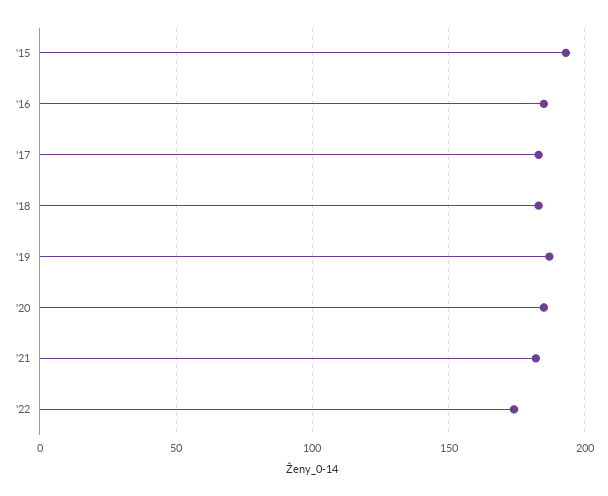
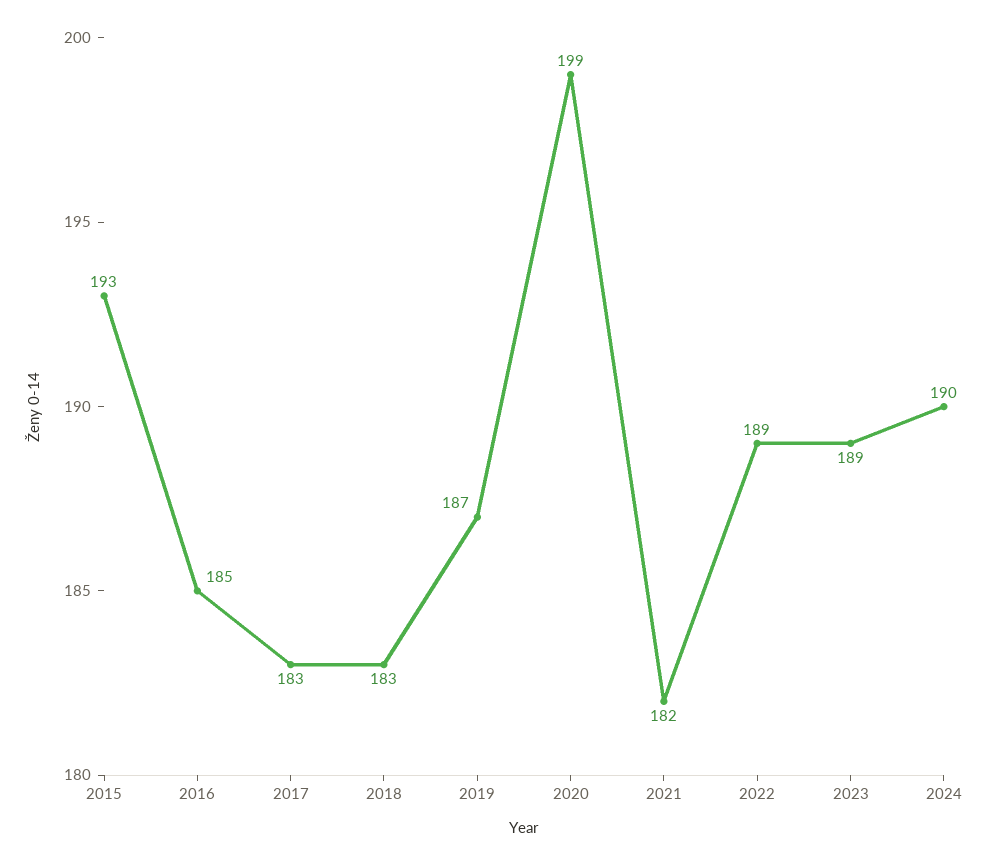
'20: 185 -> 199
'22: 175 -> 189
2023: none -> 189
2024: none -> 190

